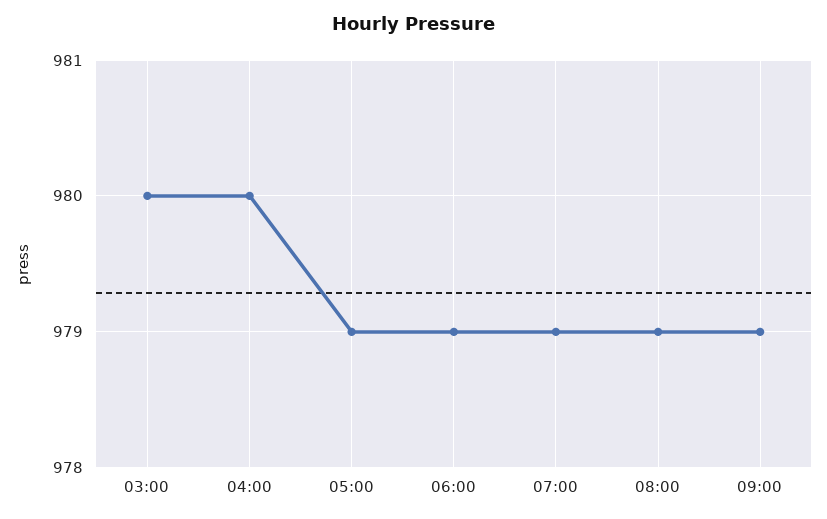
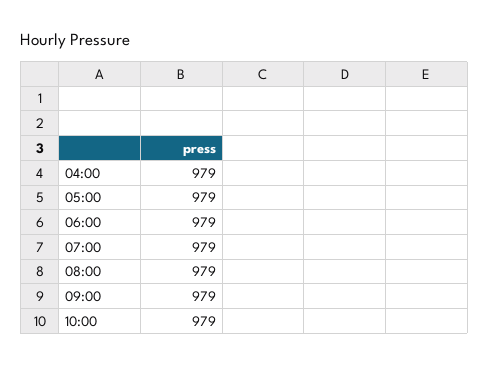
03:00: 980 -> none
04:00: 980 -> 979
10:00: none -> 979

